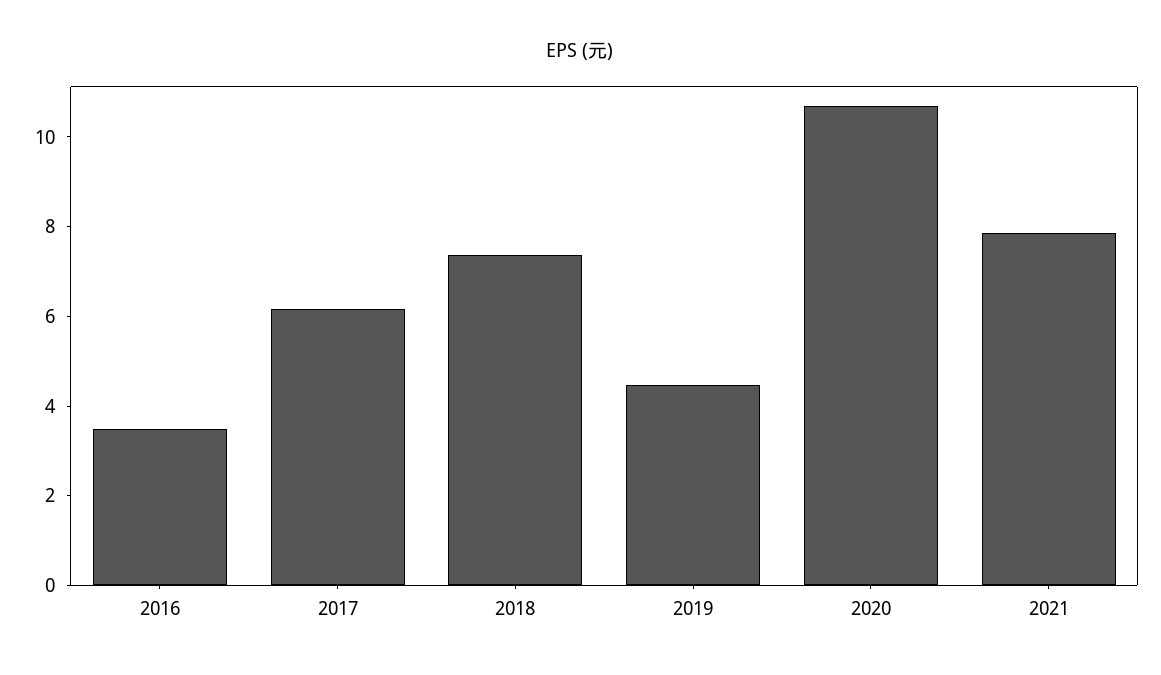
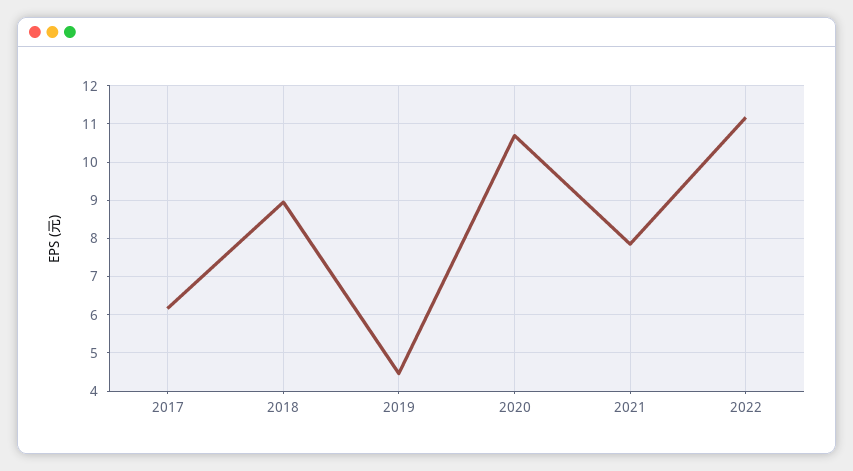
2016: 3.5 -> none
2018: 7.5 -> 9
2022: none -> 11.2

